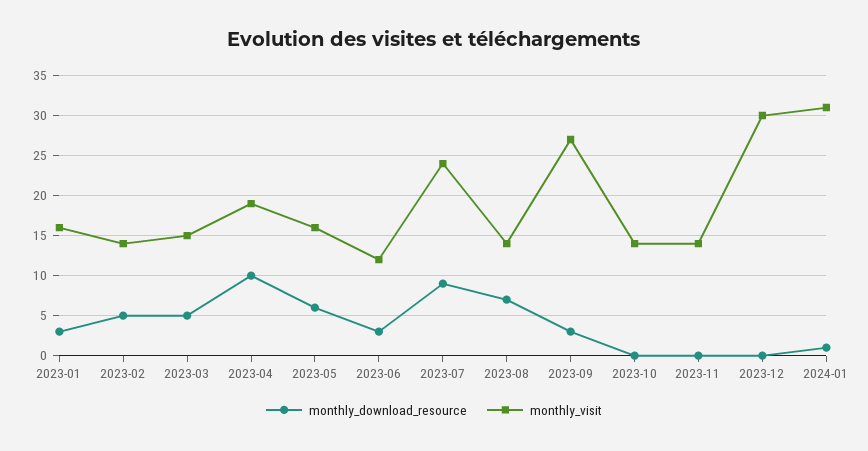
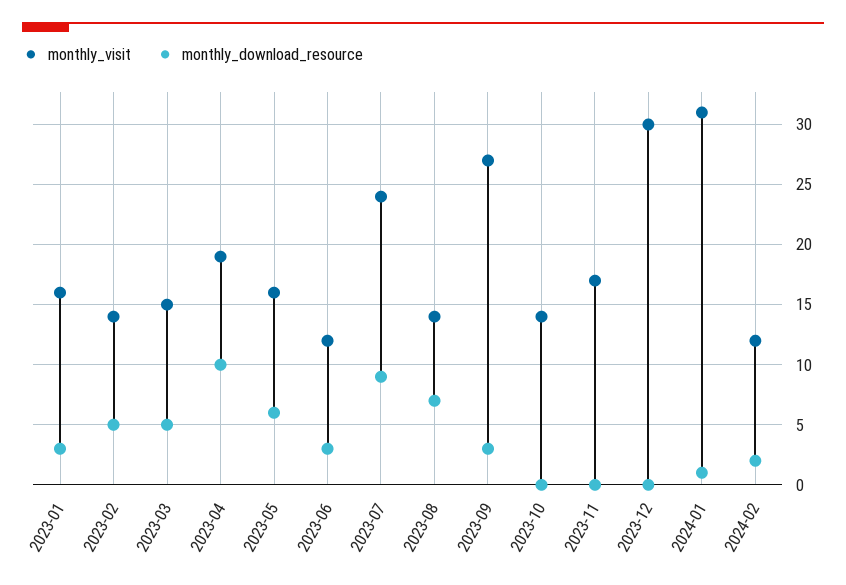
monthly_visit, 2023-11: 14 -> 17
monthly_visit, 2024-02: none -> 12
monthly_download_resource, 2024-02: none -> 2

